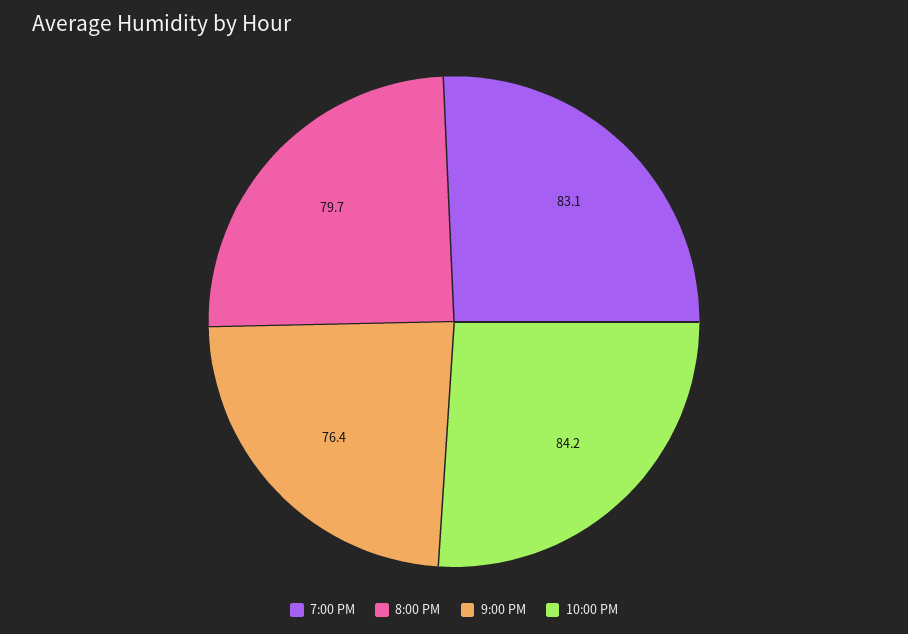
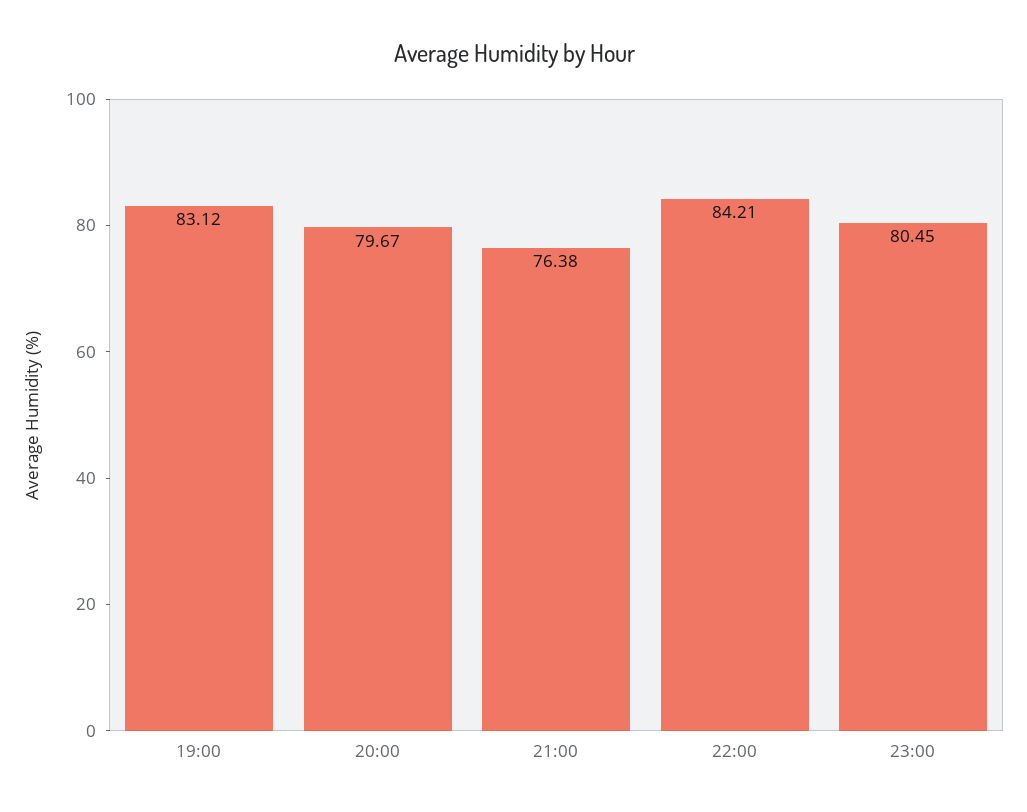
23:00: none -> 80.45

